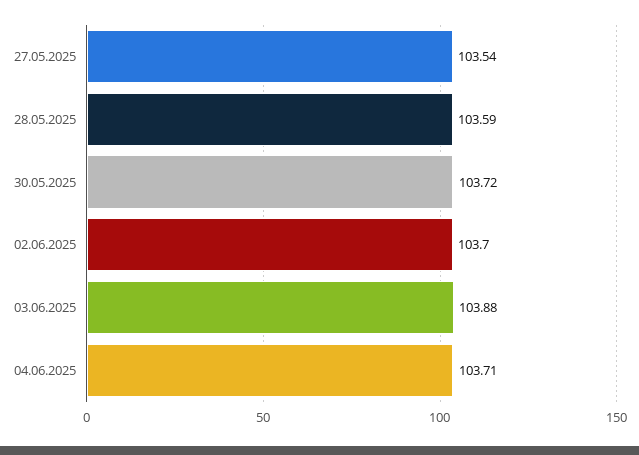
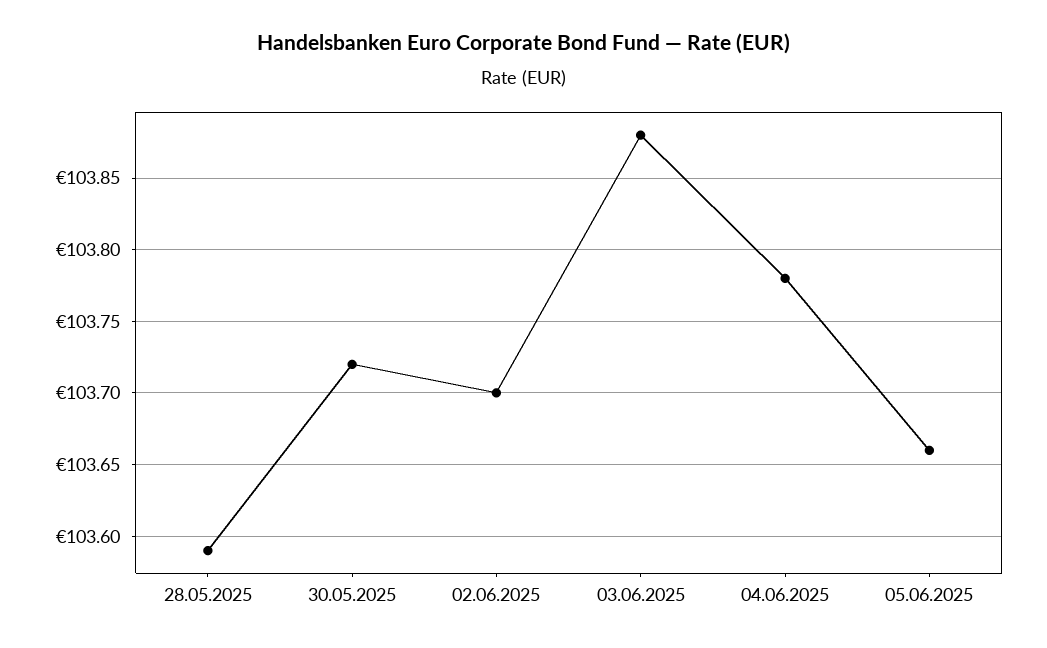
27.05.2025: 103.54 -> none
04.06.2025: 103.71 -> 103.78
05.06.2025: none -> 103.66

